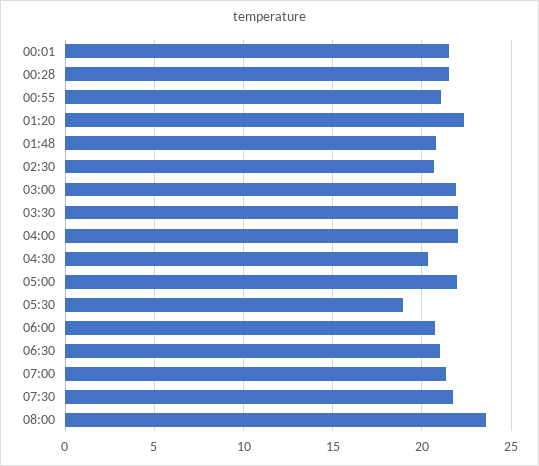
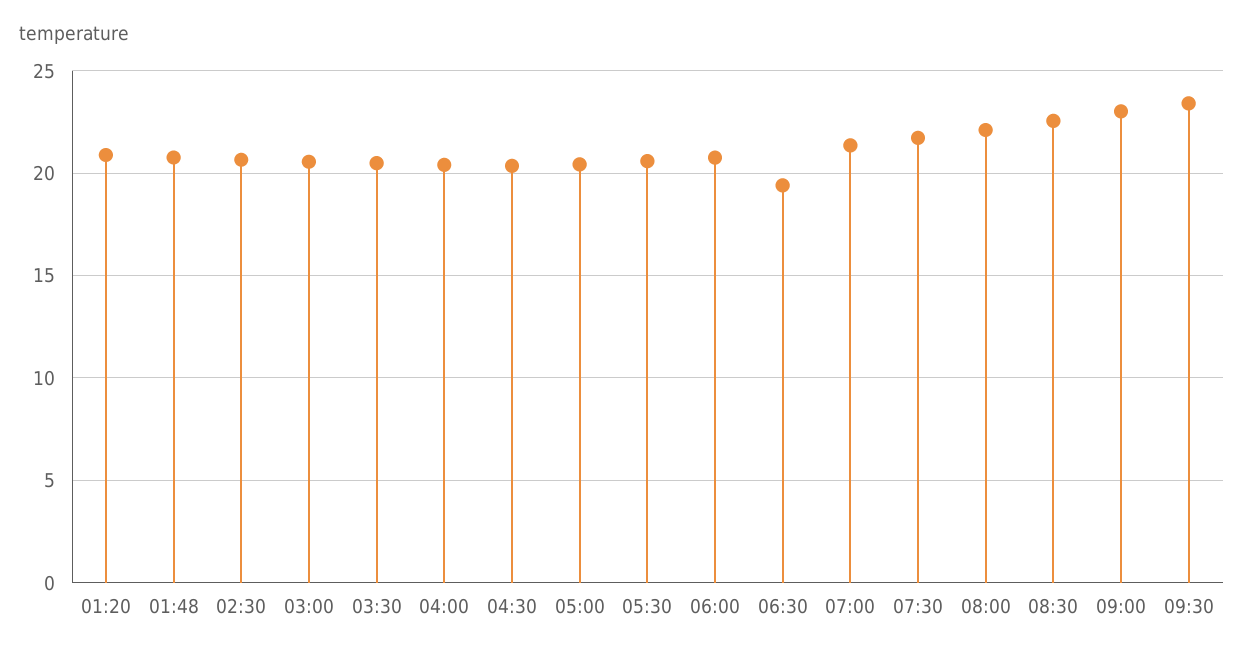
00:01: 21.5 -> none
00:28: 21.5 -> none
00:55: 21 -> none
01:20: 22.5 -> 21
03:00: 22 -> 20.5
03:30: 22 -> 20.5
04:00: 22 -> 20.5
05:00: 22 -> 20.5
05:30: 19 -> 20.5
06:30: 21 -> 19.5
08:00: 23.5 -> 22
08:30: none -> 22.5
09:00: none -> 23
09:30: none -> 23.5

